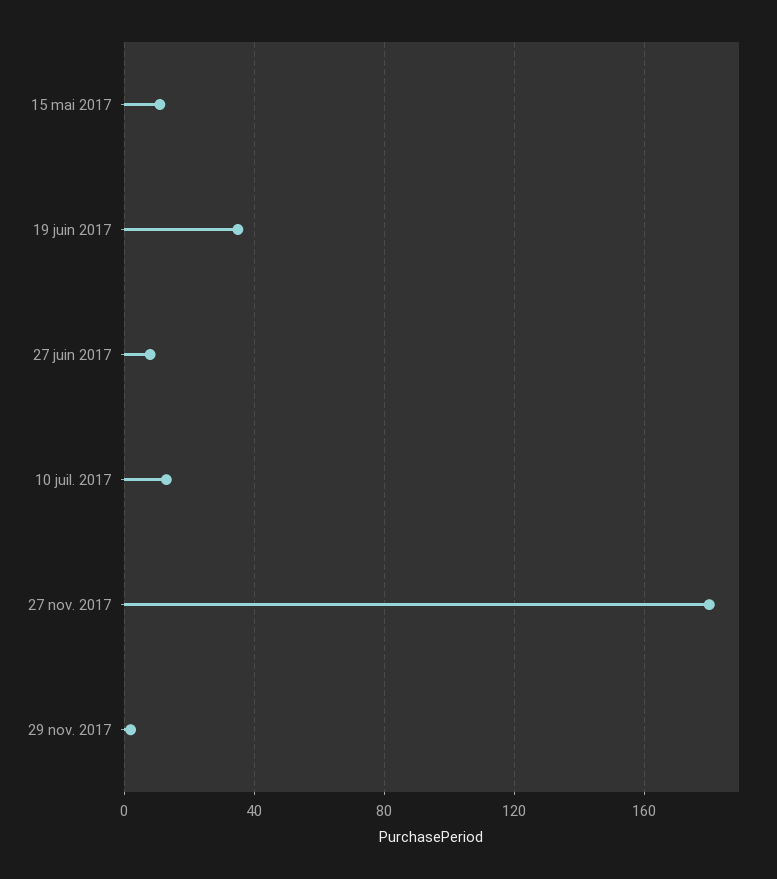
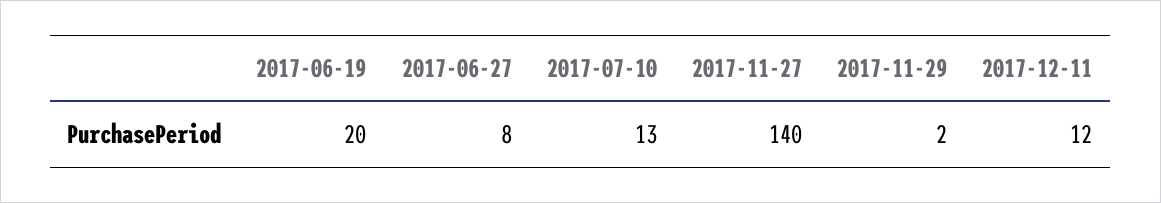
15 mai 2017: 10 -> none
19 juin 2017: 35 -> 20
27 nov. 2017: 180 -> 140
2017-12-11: none -> 12

